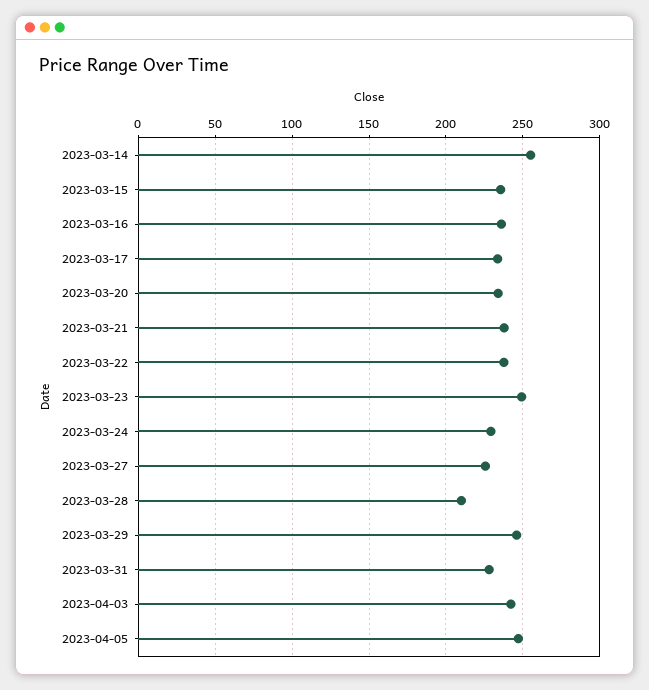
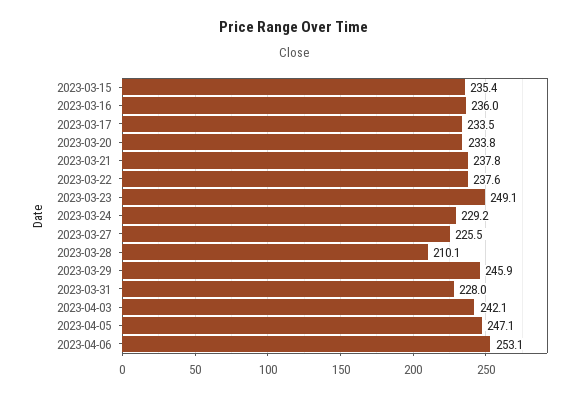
2023-03-14: 255 -> none
2023-04-06: none -> 253.1

